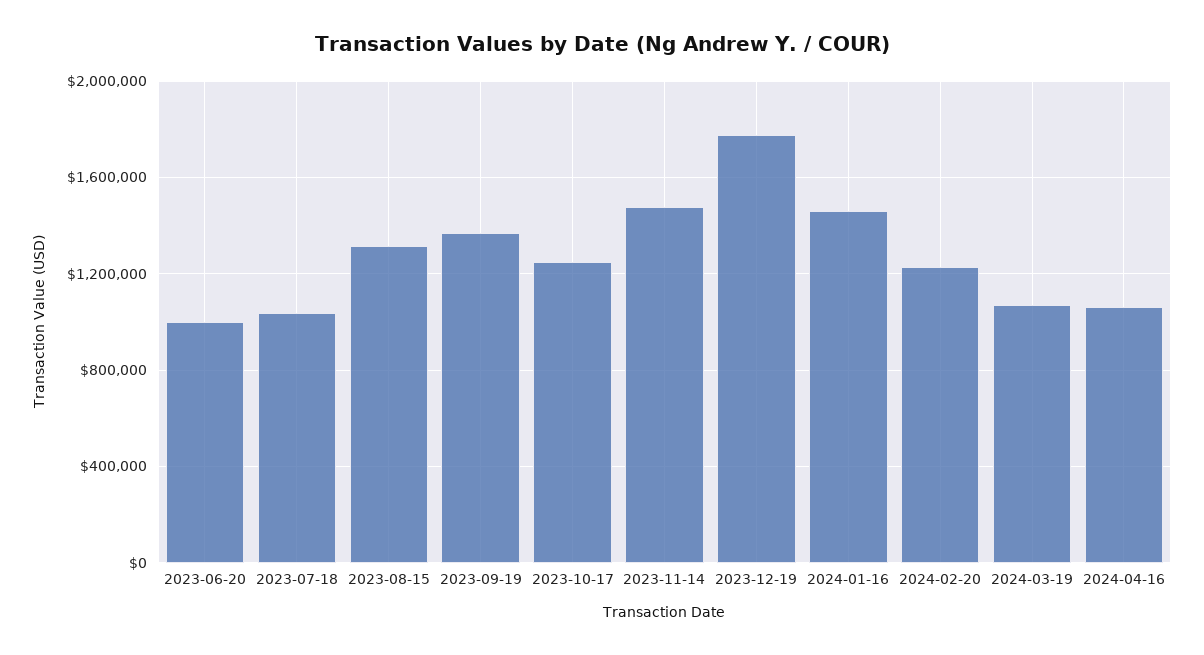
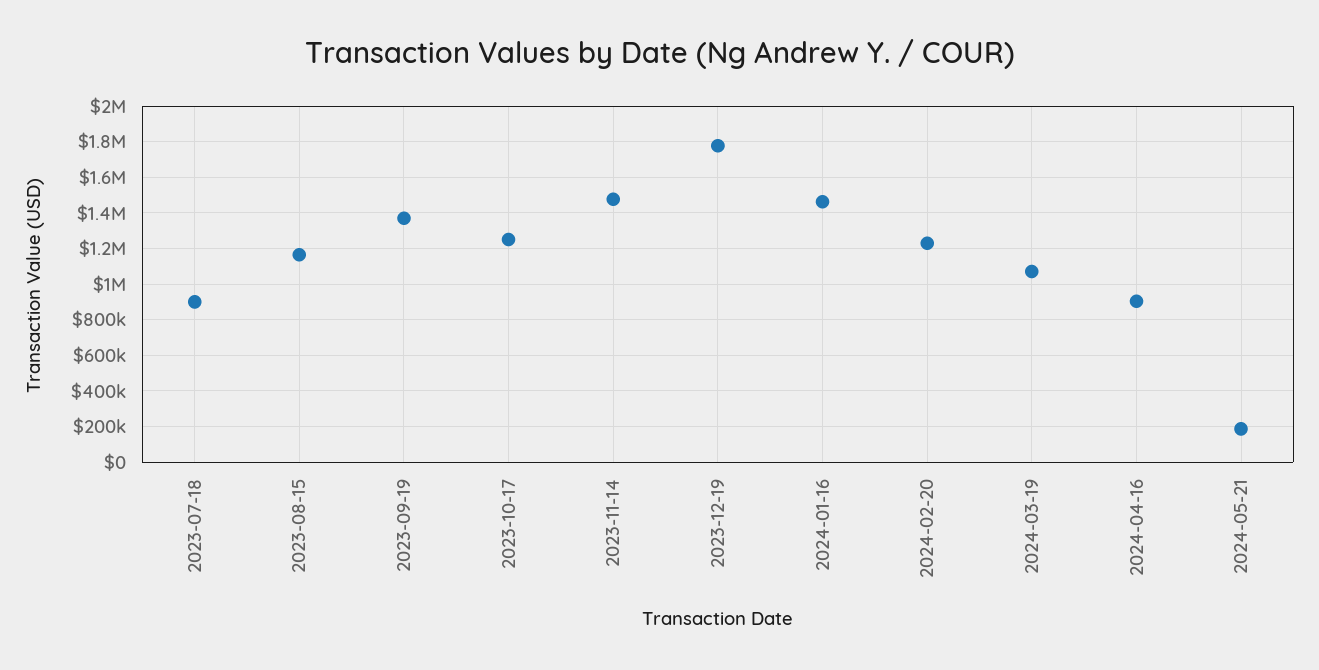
2023-06-20: 1000000 -> none
2023-07-18: 1050000 -> 900000
2023-08-15: 1300000 -> 1150000
2024-04-16: 1050000 -> 900000
2024-05-21: none -> 200000

